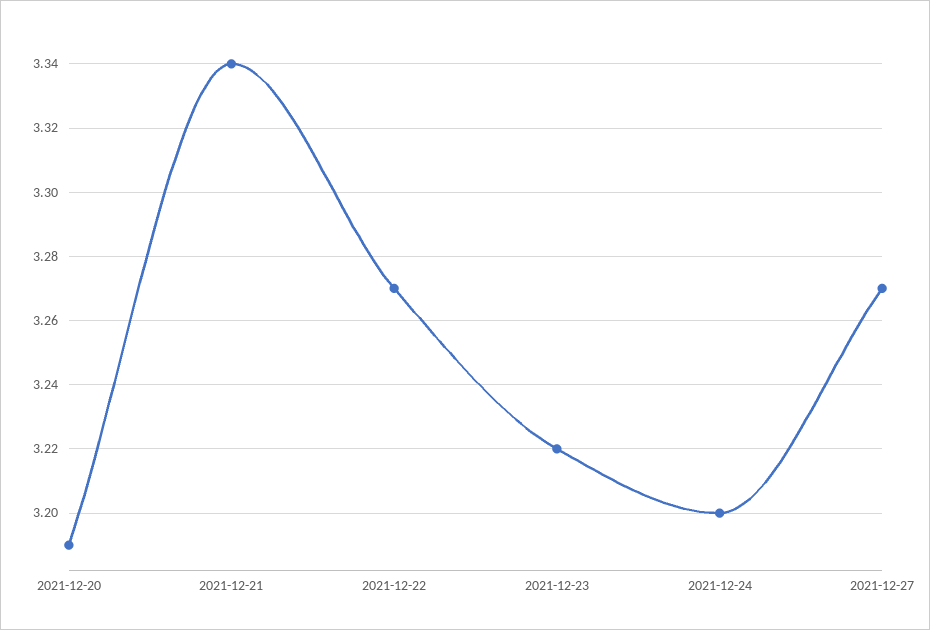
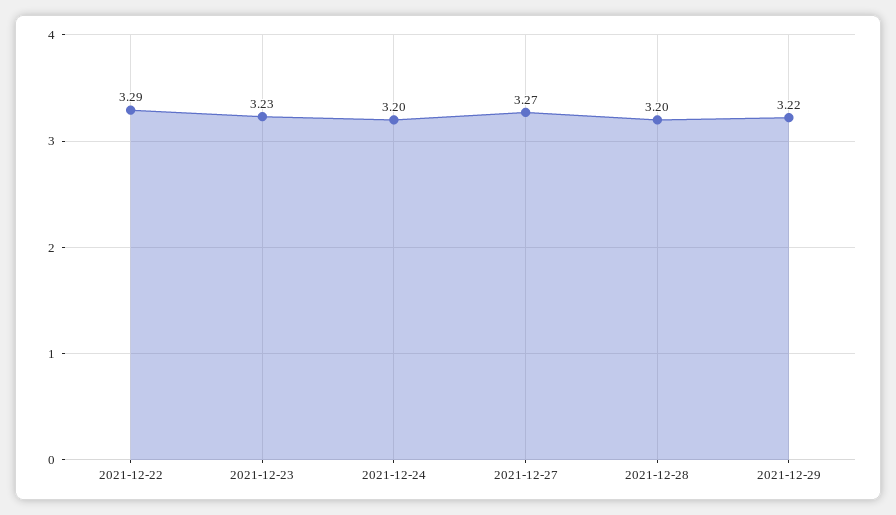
2021-12-20: 3.19 -> none
2021-12-21: 3.34 -> none
2021-12-22: 3.27 -> 3.29
2021-12-23: 3.22 -> 3.23
2021-12-28: none -> 3.2
2021-12-29: none -> 3.22

